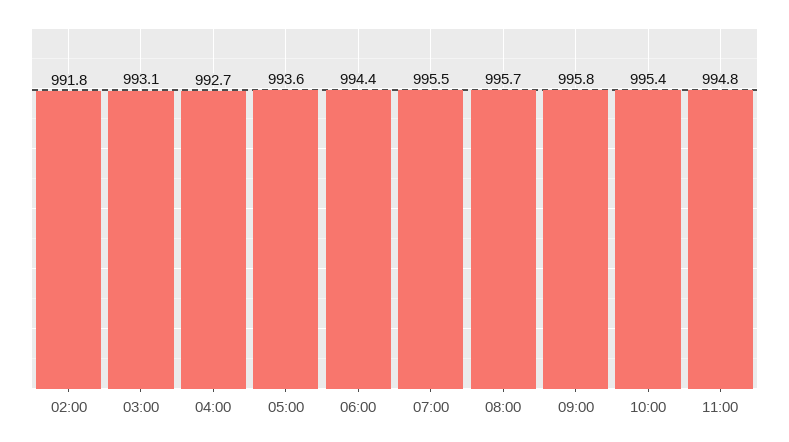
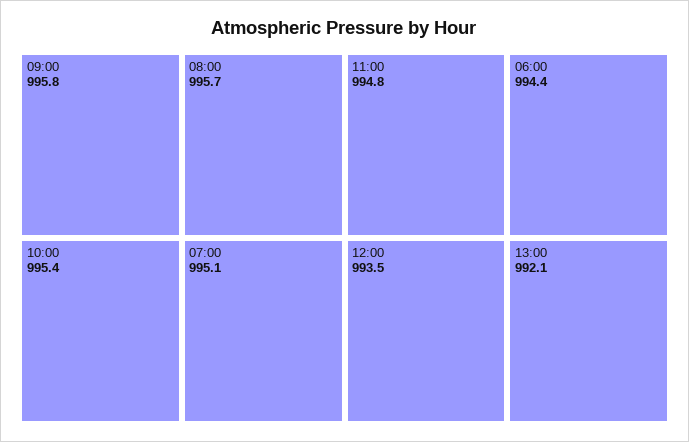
02:00: 991.8 -> none
03:00: 993.1 -> none
04:00: 992.7 -> none
05:00: 993.6 -> none
07:00: 995.5 -> 995.1
12:00: none -> 993.5
13:00: none -> 992.1

